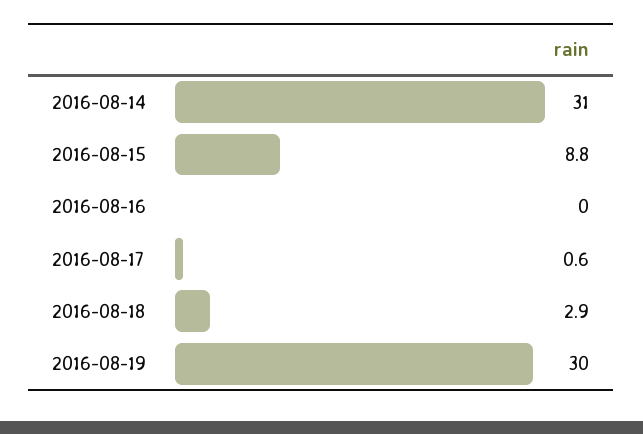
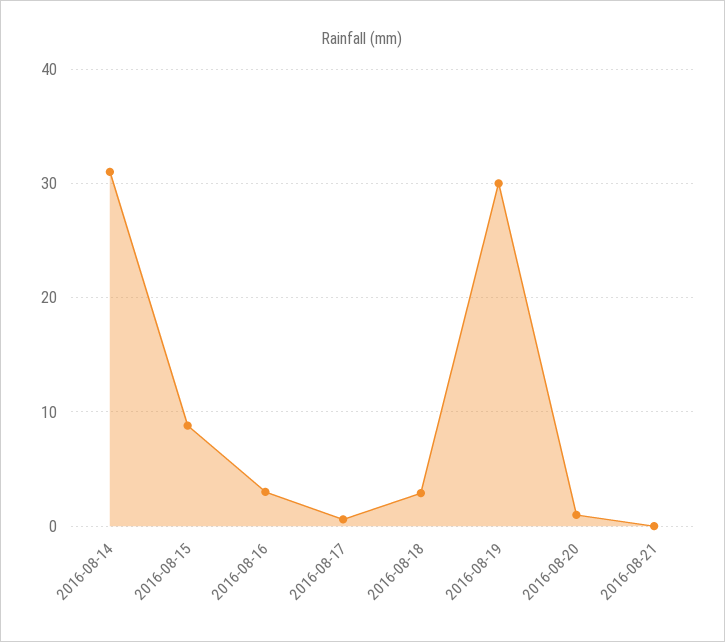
2016-08-16: 0 -> 3
2016-08-20: none -> 1
2016-08-21: none -> 0

